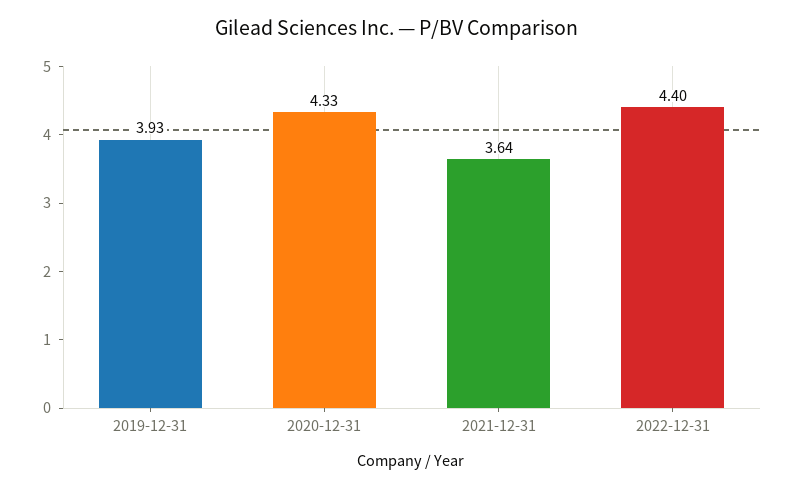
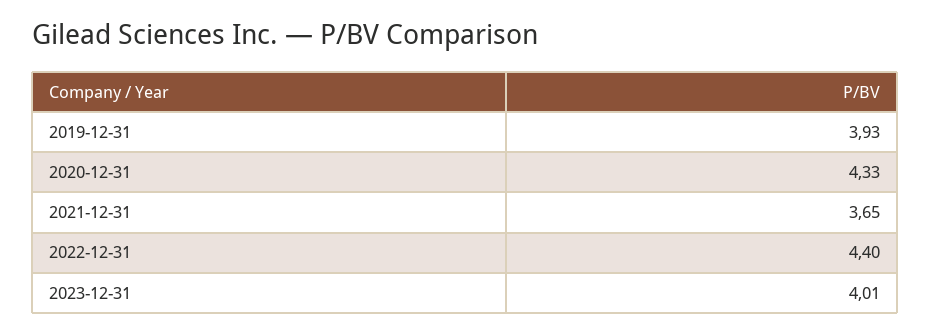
2021-12-31: 3.64 -> 3.65
2023-12-31: none -> 4.01

